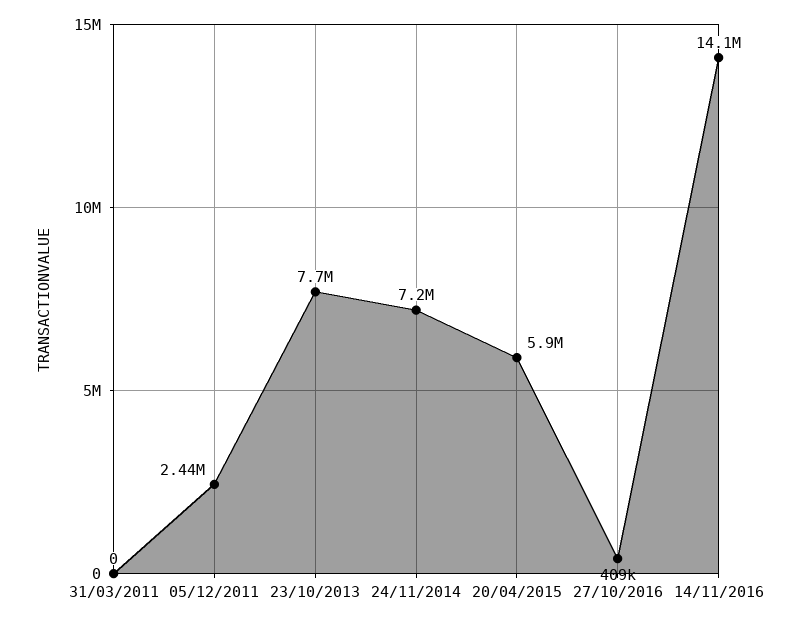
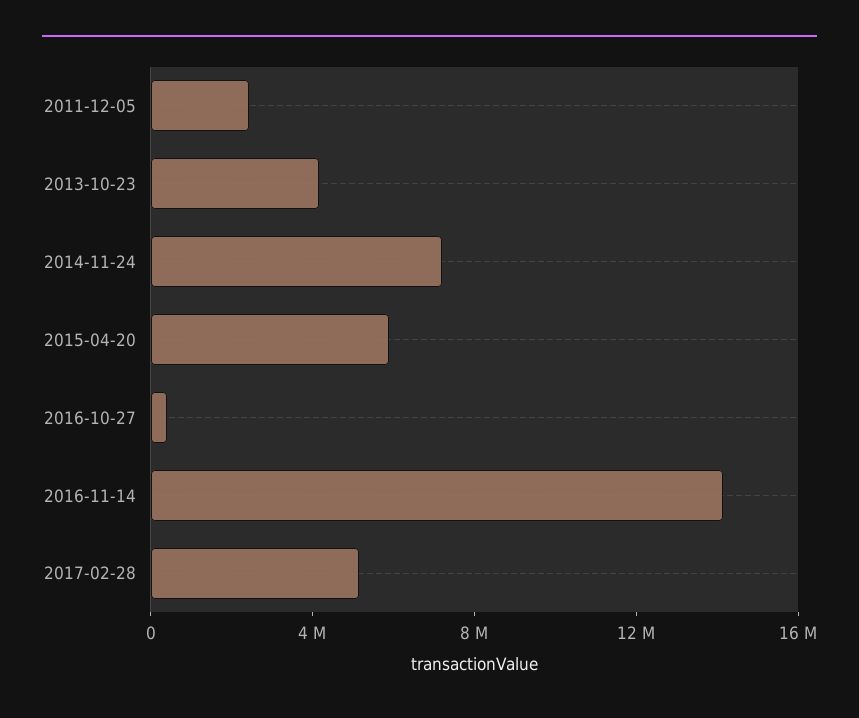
31/03/2011: 0 -> none
23/10/2013: 7700000 -> 4000000
2017-02-28: none -> 5000000

